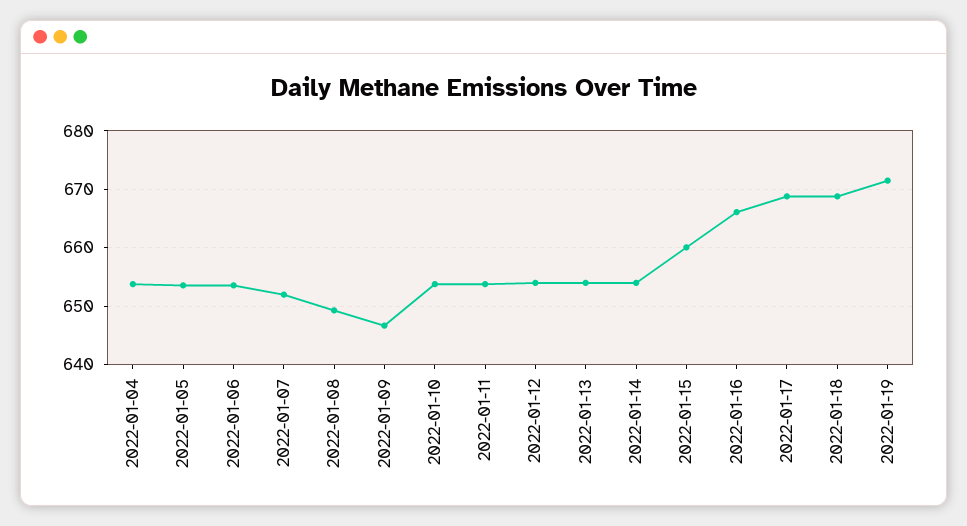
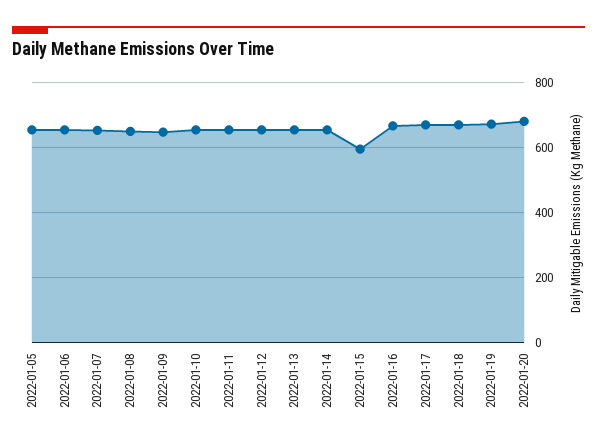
2022-01-04: 654 -> none
2022-01-15: 660 -> 600
2022-01-20: none -> 680

